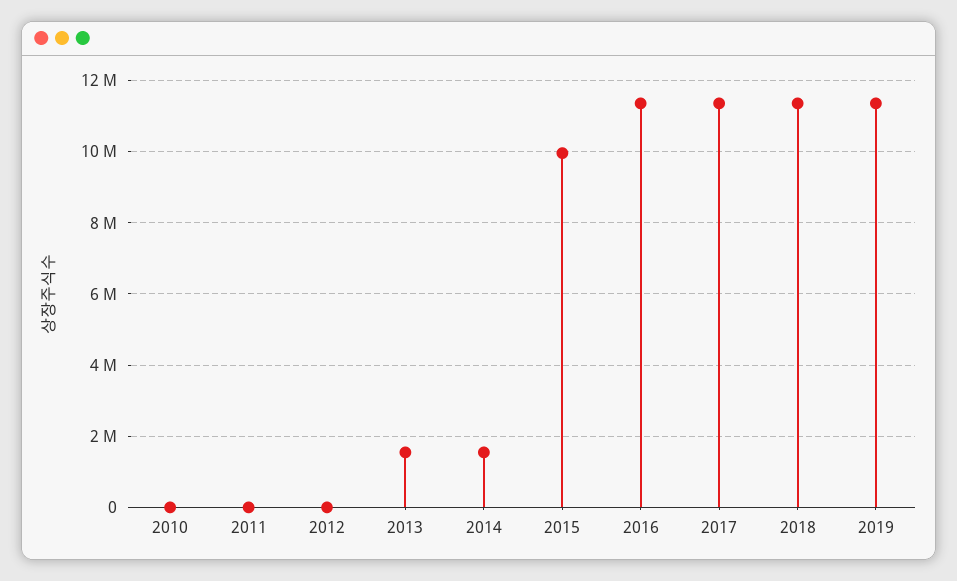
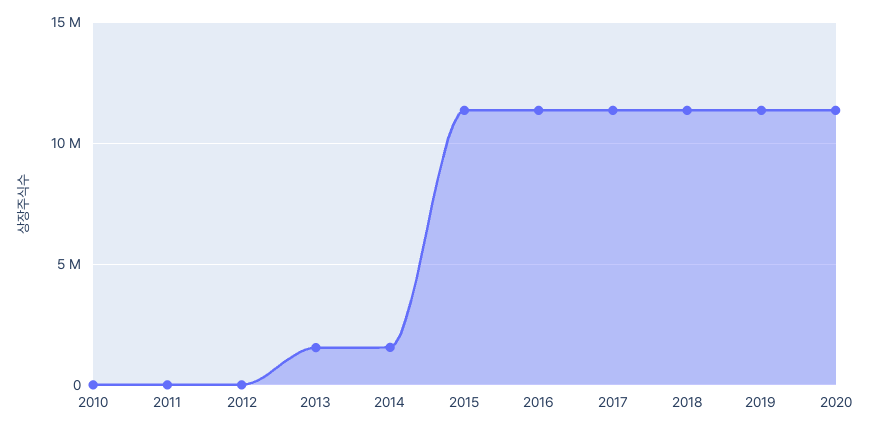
2015: 10000000 -> 11500000
2020: none -> 11500000

